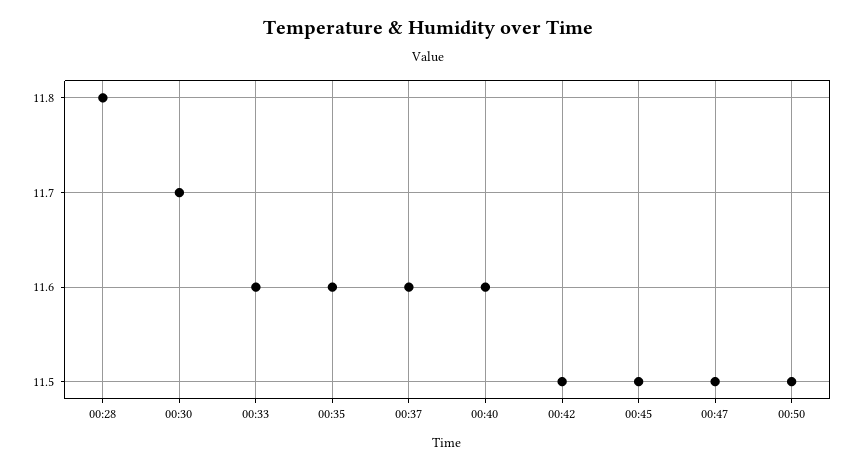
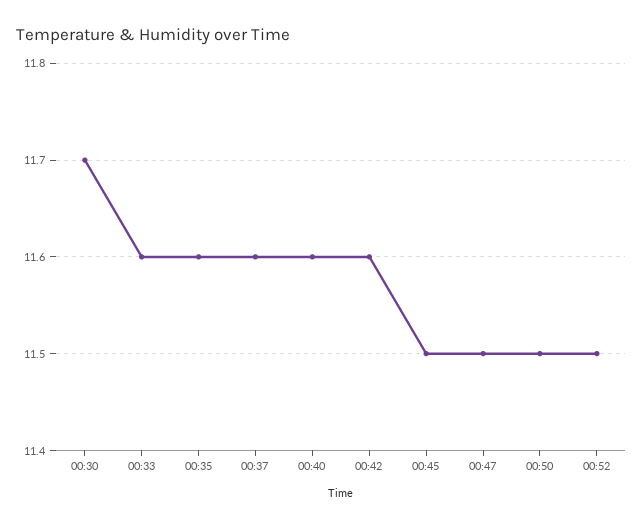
00:28: 11.8 -> none
00:42: 11.5 -> 11.6
00:52: none -> 11.5

